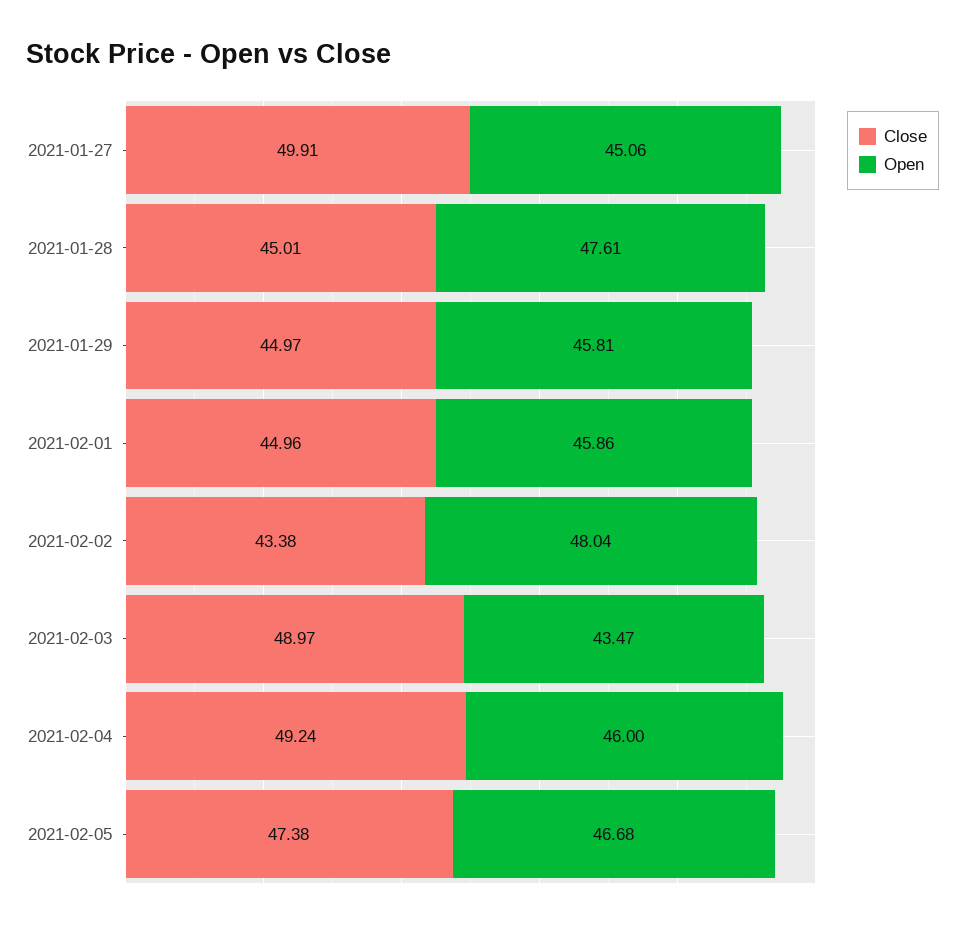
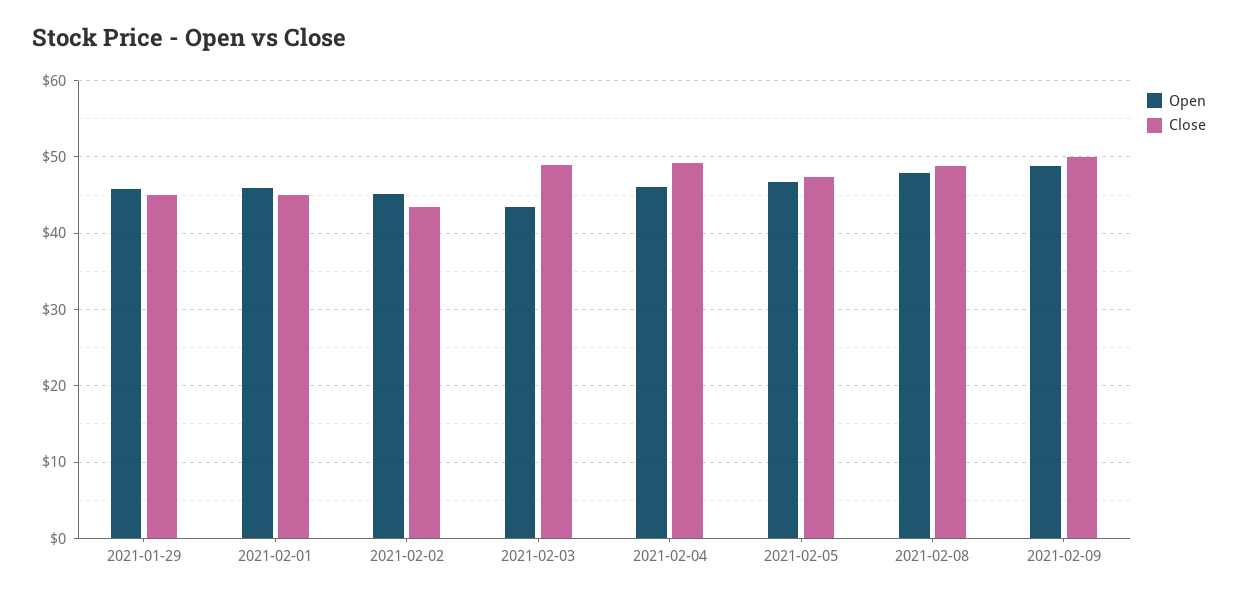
Close, 2021-01-27: 49.91 -> none
Open, 2021-01-27: 45.06 -> none
Close, 2021-01-28: 45.01 -> none
Open, 2021-01-28: 47.61 -> none
Open, 2021-02-02: 48.04 -> 45
Open, 2021-02-08: none -> 48
Close, 2021-02-08: none -> 49
Open, 2021-02-09: none -> 49
Close, 2021-02-09: none -> 50

